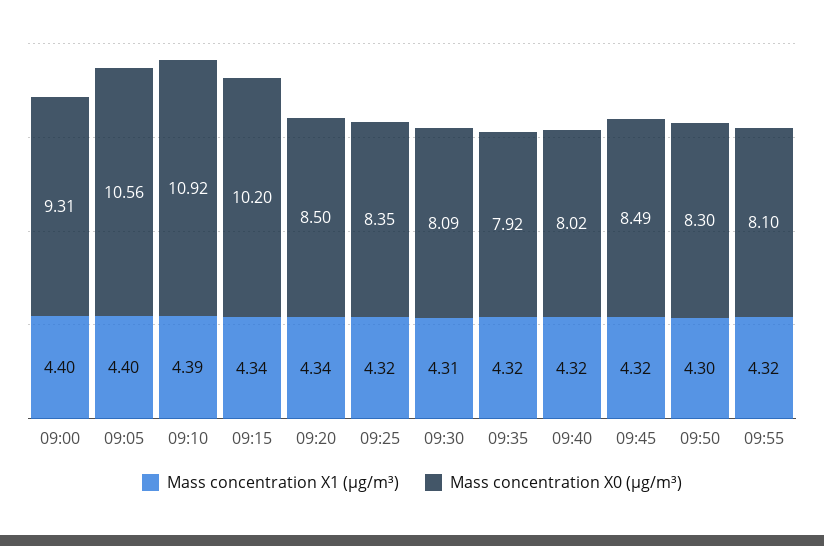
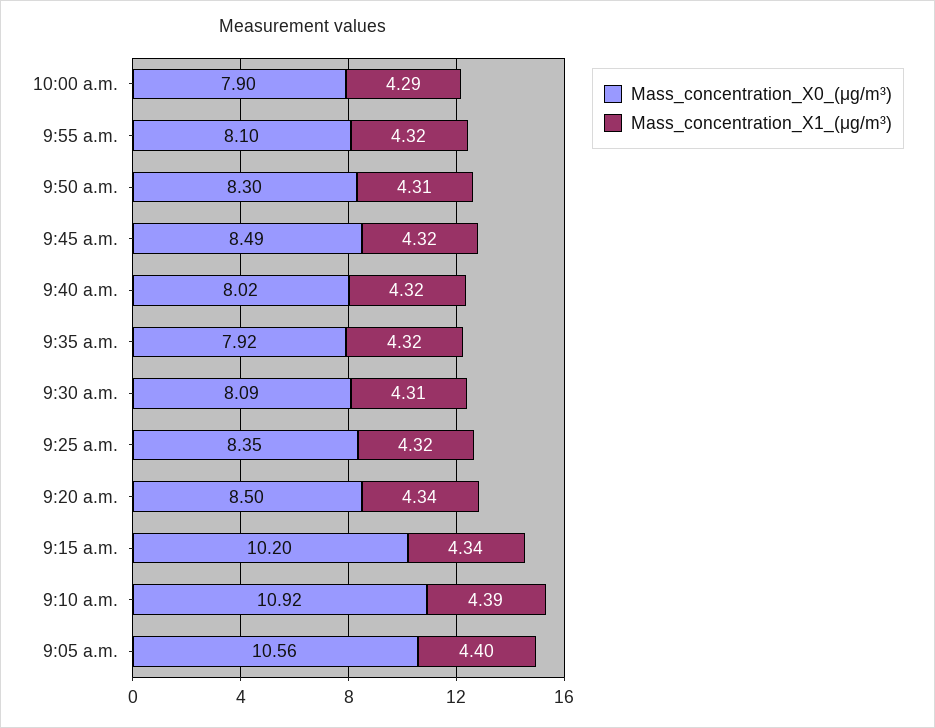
Mass concentration X1 (μg/m³), 09:00: 4.4 -> none
Mass concentration X0 (μg/m³), 09:00: 9.31 -> none
Mass concentration X1 (μg/m³), 09:50: 4.3 -> 4.31
Mass concentration X0 (μg/m³), 10:00 a.m.: none -> 7.9
Mass concentration X1 (μg/m³), 10:00 a.m.: none -> 4.29

